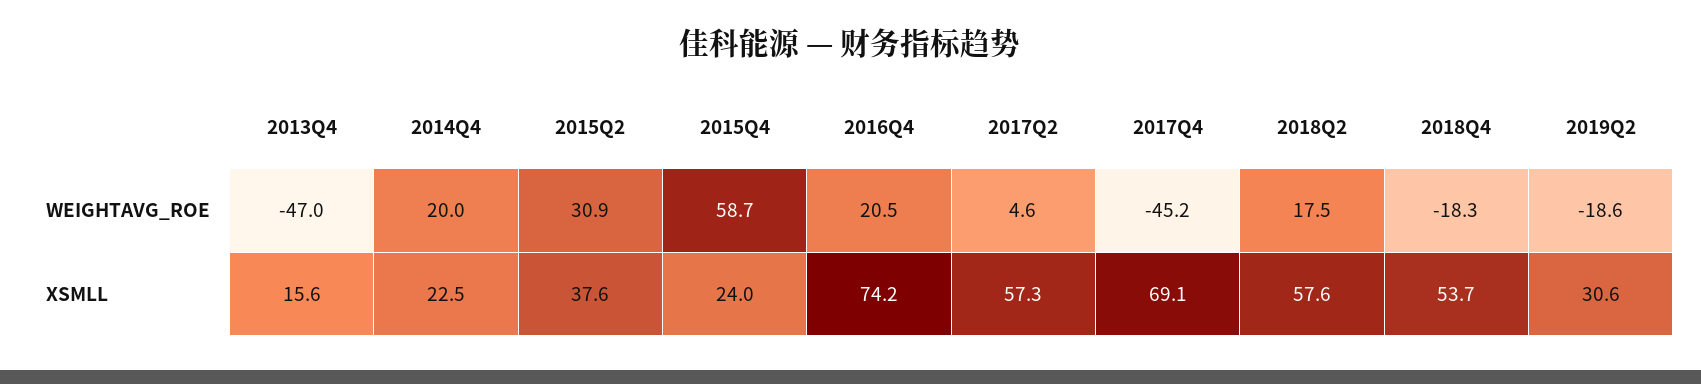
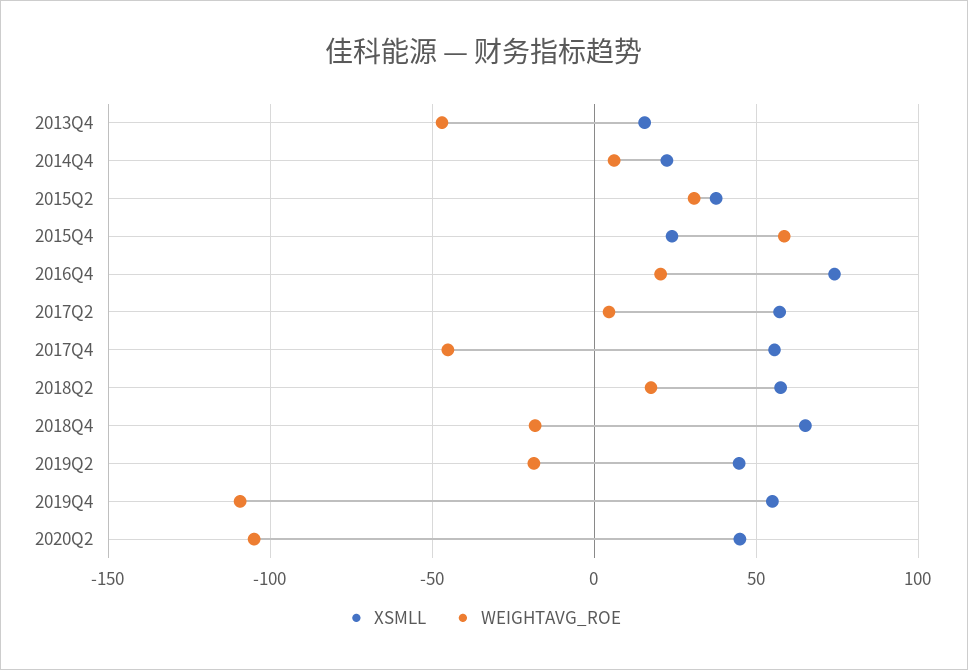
WEIGHTAVG_ROE, 2014Q4: 20 -> 5
XSMLL, 2017Q4: 69.1 -> 55
XSMLL, 2018Q4: 53.7 -> 65
XSMLL, 2019Q2: 30.6 -> 45
XSMLL, 2019Q4: none -> 55
WEIGHTAVG_ROE, 2019Q4: none -> -110
XSMLL, 2020Q2: none -> 45
WEIGHTAVG_ROE, 2020Q2: none -> -105

